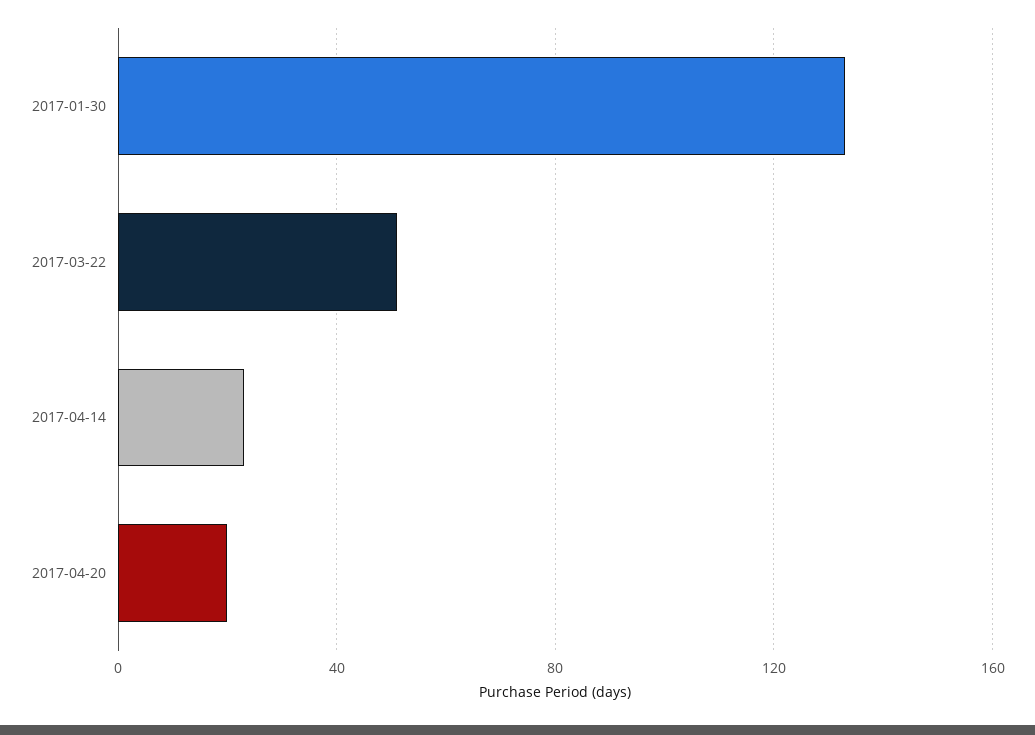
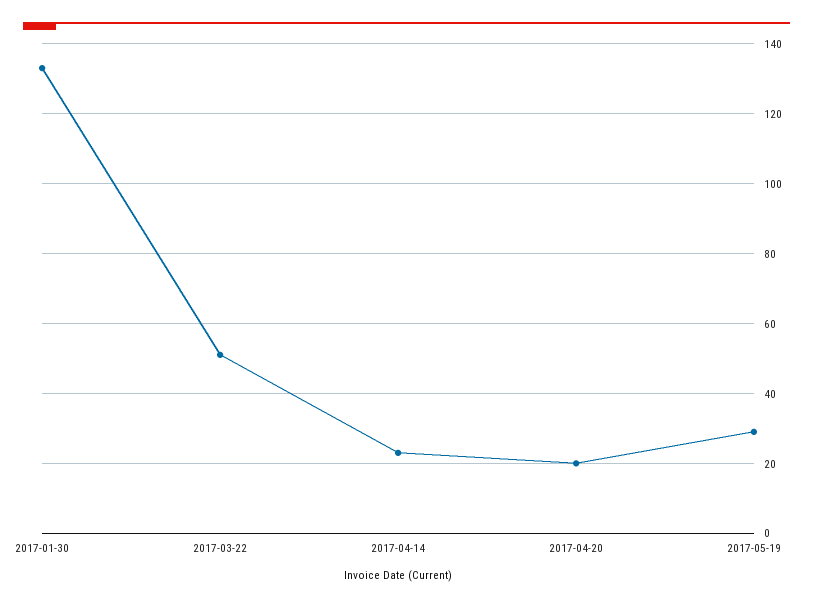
2017-05-19: none -> 30

